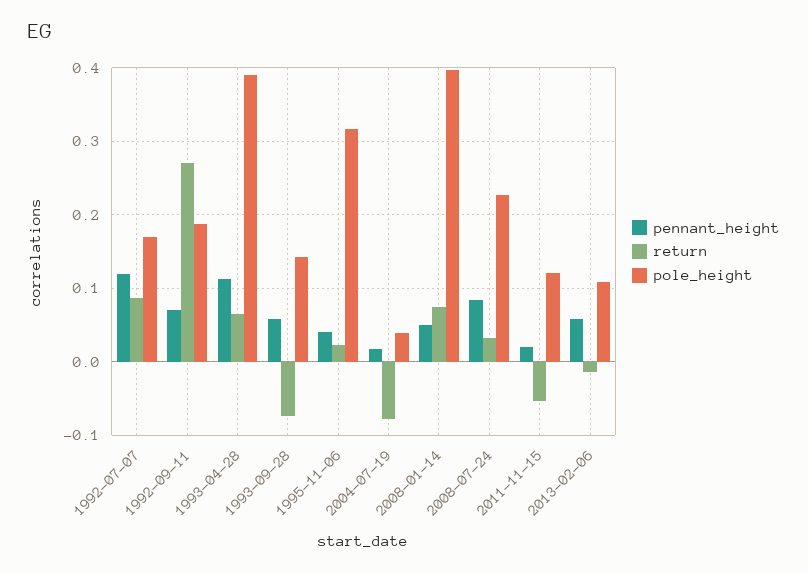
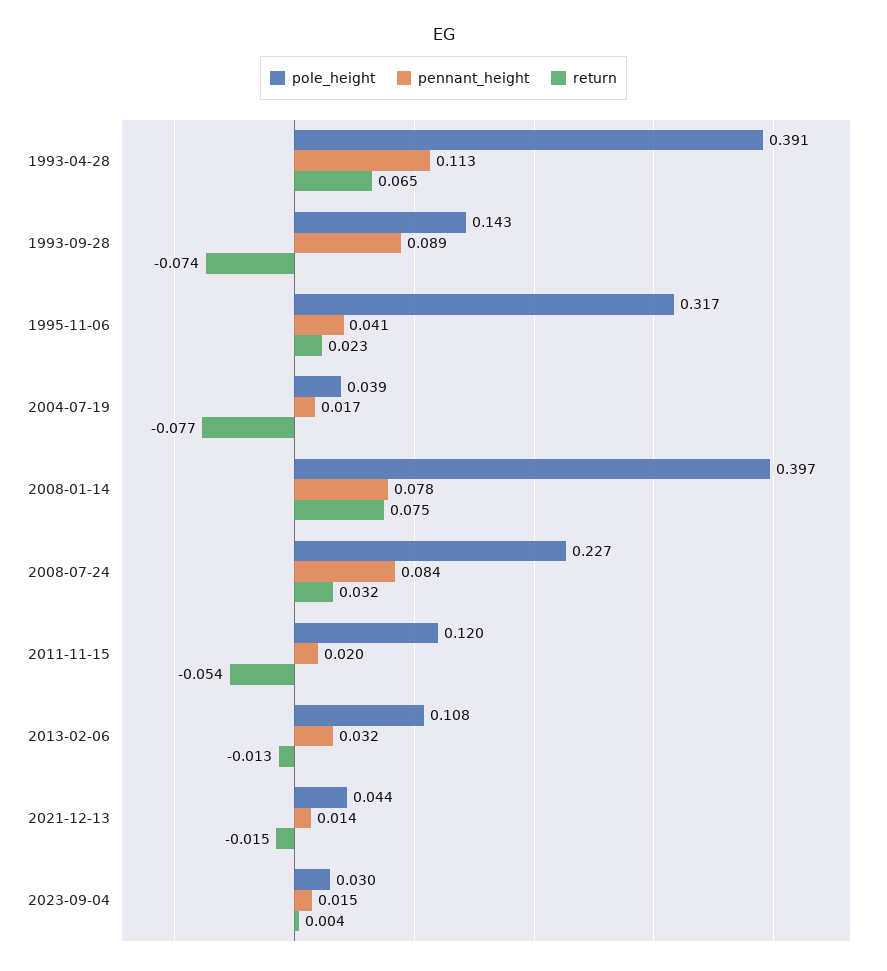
pennant_height, 1992-07-07: 0.12 -> none
return, 1992-07-07: 0.09 -> none
pole_height, 1992-07-07: 0.17 -> none
pennant_height, 1992-09-11: 0.07 -> none
return, 1992-09-11: 0.27 -> none
pole_height, 1992-09-11: 0.19 -> none
pennant_height, 1993-09-28: 0.06 -> 0.089
pennant_height, 2008-01-14: 0.05 -> 0.078
pennant_height, 2013-02-06: 0.06 -> 0.032
pole_height, 2021-12-13: none -> 0.044
pennant_height, 2021-12-13: none -> 0.014
return, 2021-12-13: none -> -0.015
pole_height, 2023-09-04: none -> 0.03
pennant_height, 2023-09-04: none -> 0.015
return, 2023-09-04: none -> 0.004

